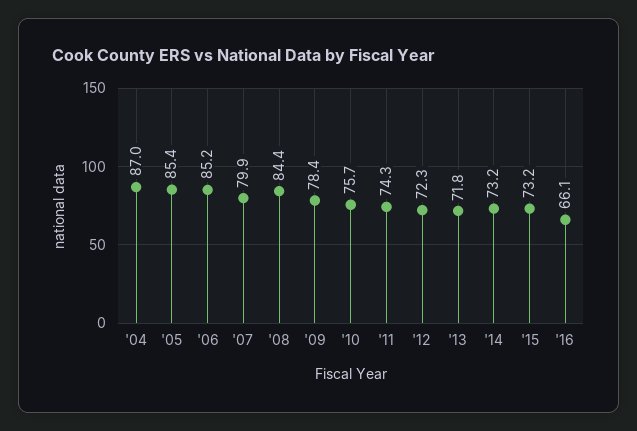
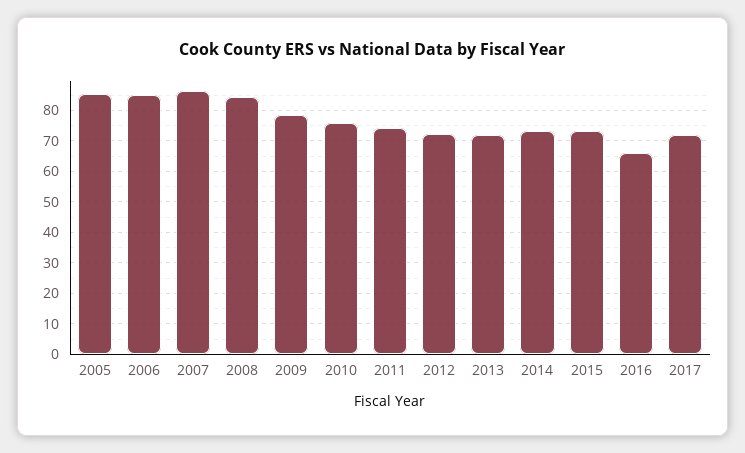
'04: 87 -> none
'07: 79.9 -> 86
2017: none -> 72

